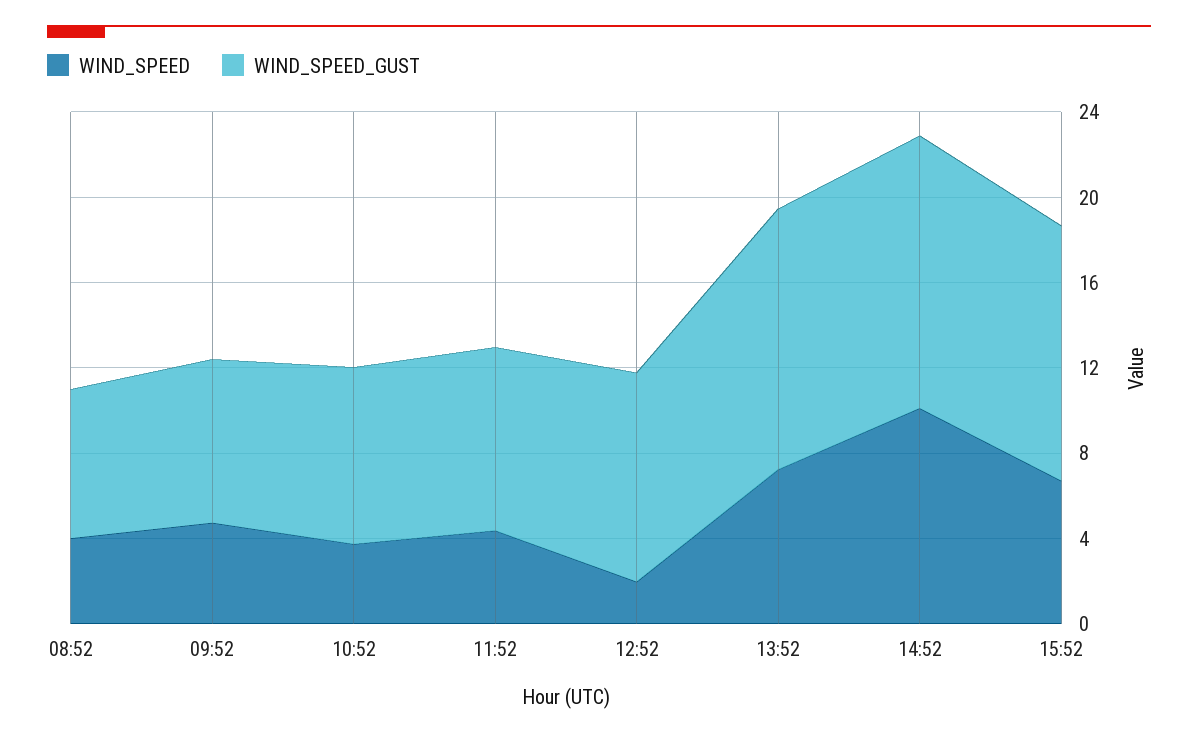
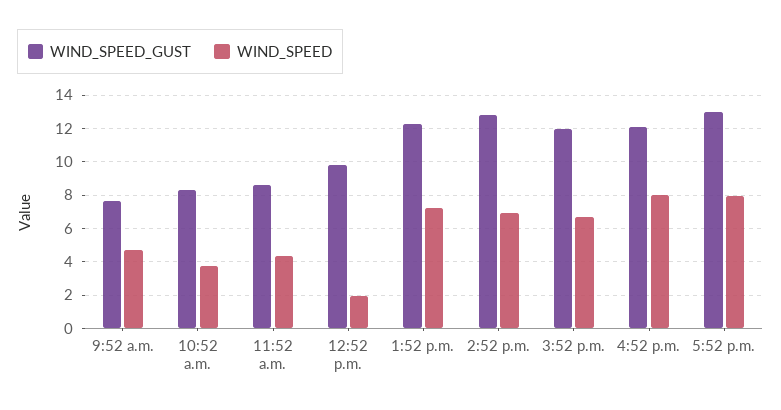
WIND_SPEED, 08:52: 4 -> none
WIND_SPEED_GUST, 08:52: 7 -> none
WIND_SPEED, 14:52: 10 -> 7
WIND_SPEED_GUST, 4:52 p.m.: none -> 12
WIND_SPEED, 4:52 p.m.: none -> 8
WIND_SPEED_GUST, 5:52 p.m.: none -> 13
WIND_SPEED, 5:52 p.m.: none -> 8

